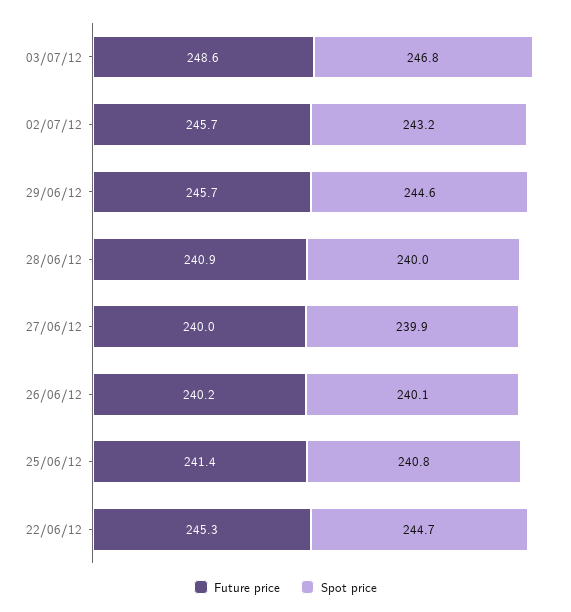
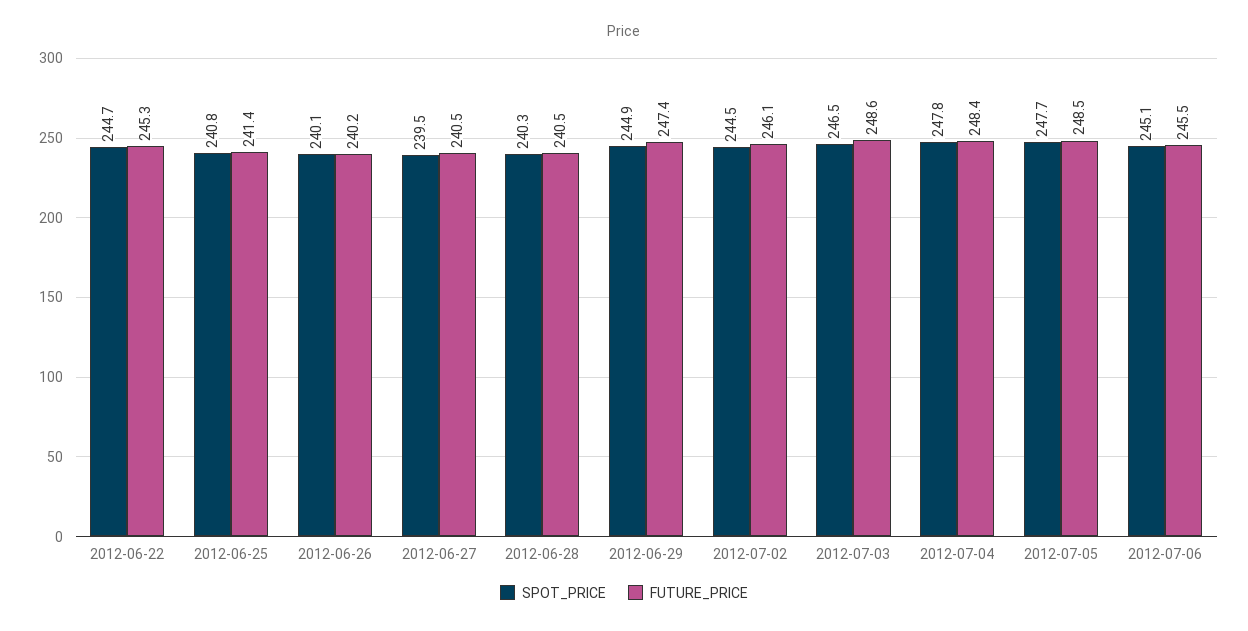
Spot price, 03/07/12: 246.8 -> 246.5
Future price, 02/07/12: 245.7 -> 246.1
Spot price, 02/07/12: 243.2 -> 244.5
Future price, 29/06/12: 245.7 -> 247.4
Spot price, 29/06/12: 244.6 -> 244.9
Future price, 28/06/12: 240.9 -> 240.5
Spot price, 28/06/12: 240 -> 240.3
Future price, 27/06/12: 240 -> 240.5
Spot price, 27/06/12: 239.9 -> 239.5
Spot price, 2012-07-04: none -> 247.8
Future price, 2012-07-04: none -> 248.4
Spot price, 2012-07-05: none -> 247.7
Future price, 2012-07-05: none -> 248.5
Spot price, 2012-07-06: none -> 245.1
Future price, 2012-07-06: none -> 245.5

